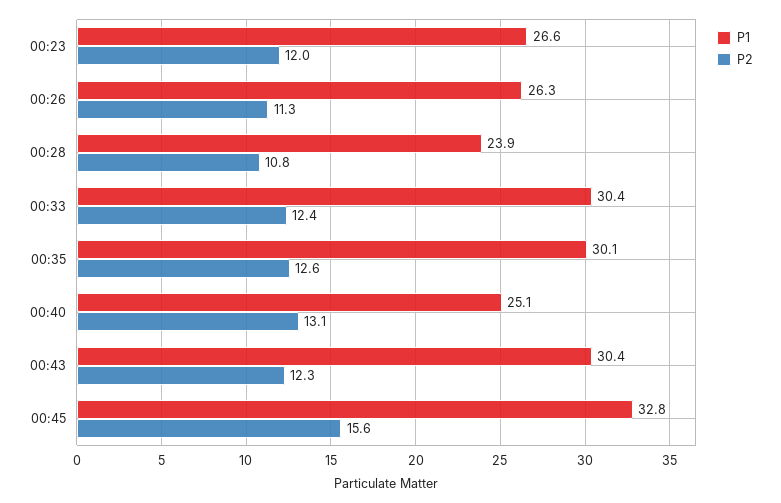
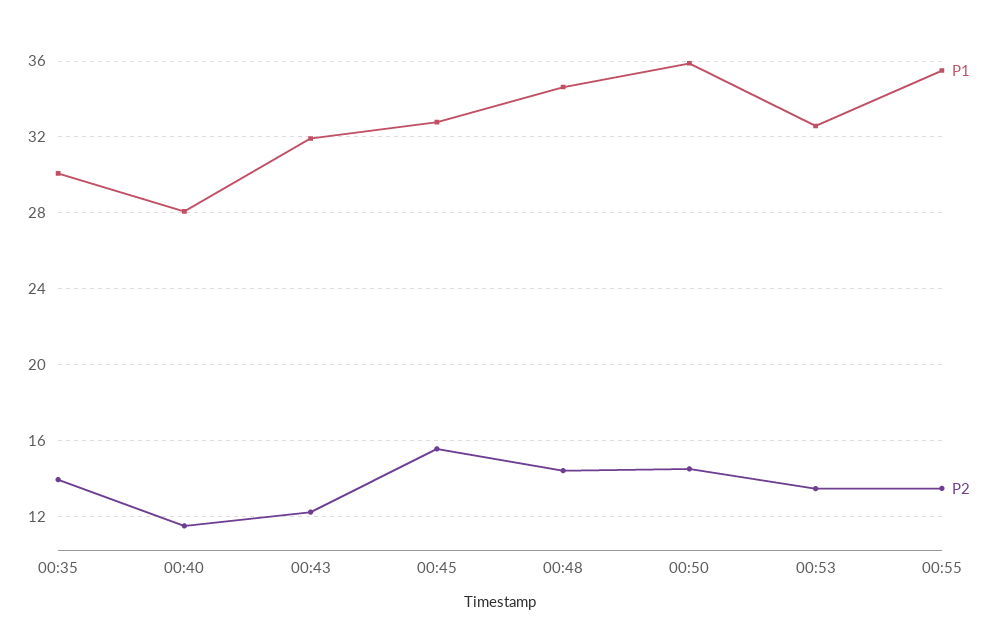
P1, 00:23: 26.6 -> none
P2, 00:23: 12 -> none
P1, 00:26: 26.3 -> none
P2, 00:26: 11.3 -> none
P1, 00:28: 23.9 -> none
P2, 00:28: 10.8 -> none
P1, 00:33: 30.4 -> none
P2, 00:33: 12.4 -> none
P2, 00:35: 12.6 -> 14
P1, 00:40: 25.1 -> 28
P2, 00:40: 13.1 -> 11.5
P1, 00:43: 30.4 -> 32
P1, 00:48: none -> 34.5
P2, 00:48: none -> 14.5
P1, 00:50: none -> 36
P2, 00:50: none -> 14.5
P1, 00:53: none -> 32.5
P2, 00:53: none -> 13.5
P1, 00:55: none -> 35.5
P2, 00:55: none -> 13.5

